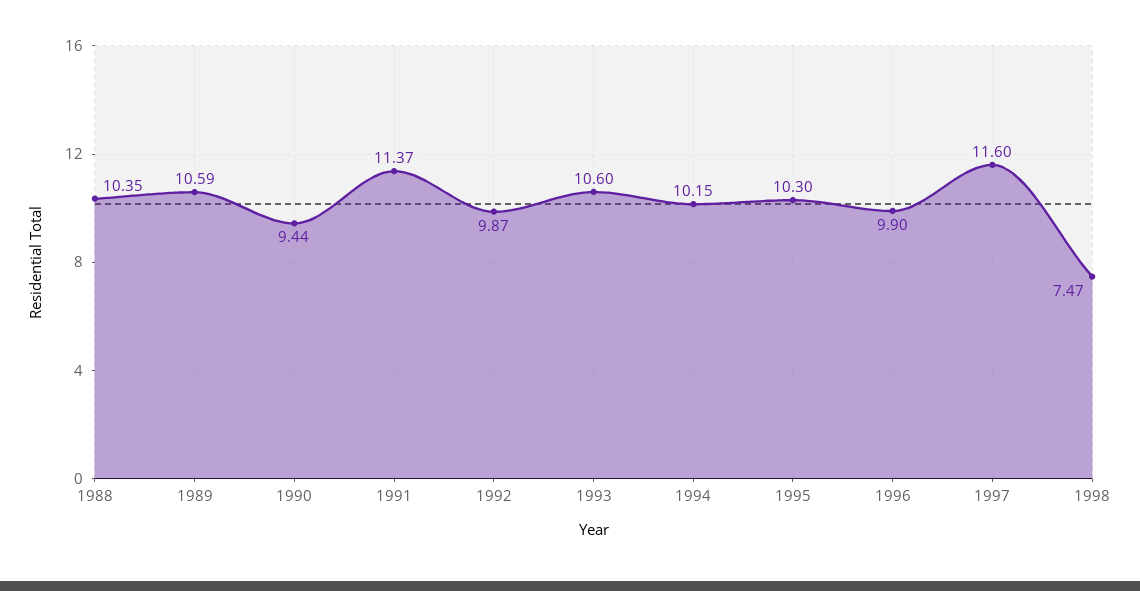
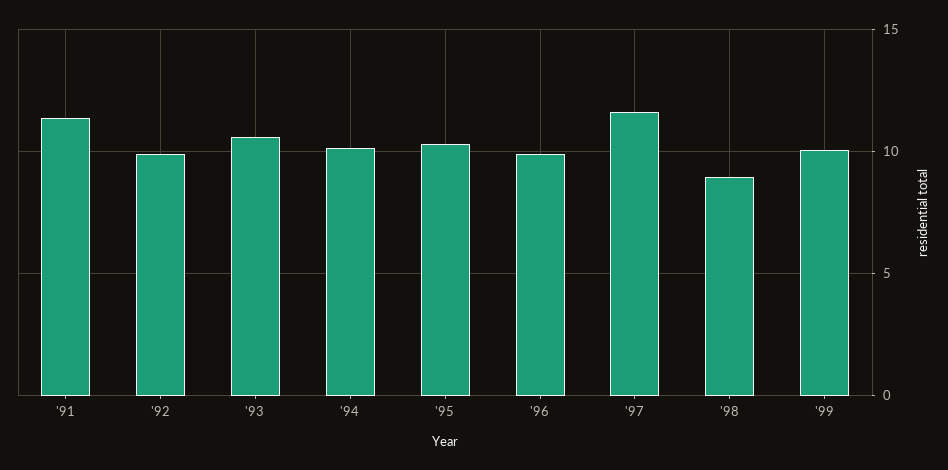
1988: 10.35 -> none
1989: 10.59 -> none
1990: 9.44 -> none
1998: 7.47 -> 9
'99: none -> 10

